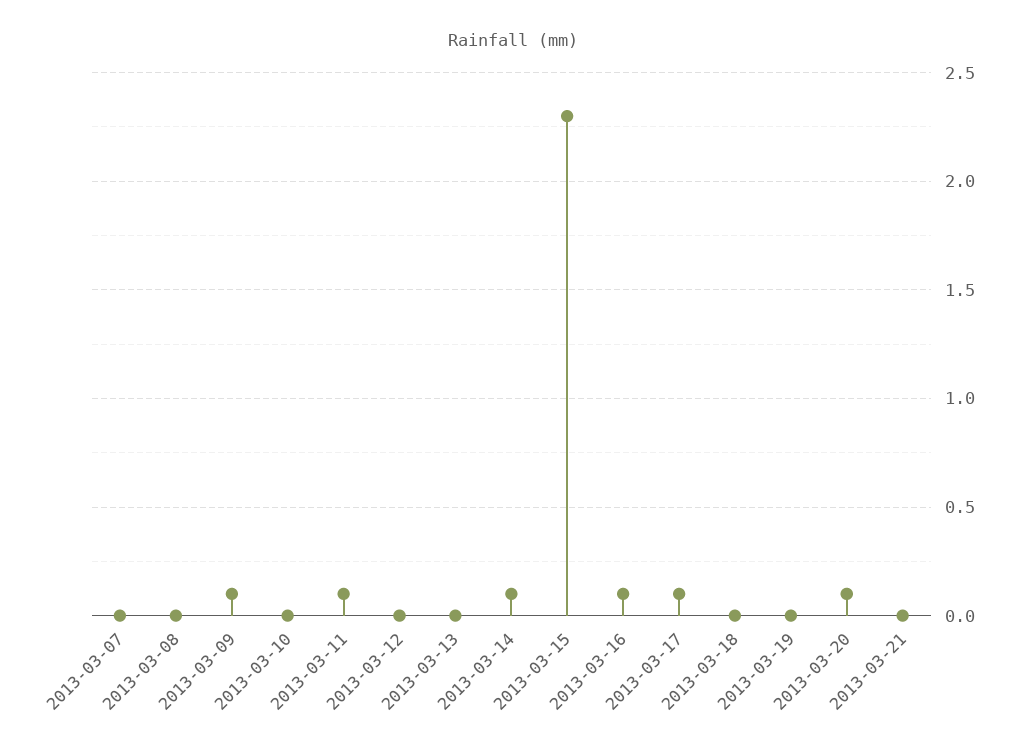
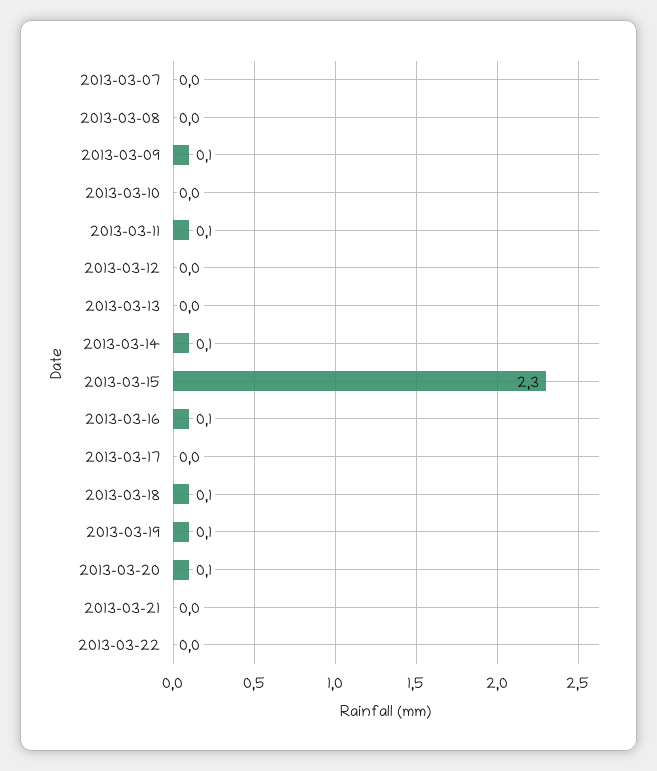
2013-03-17: 0.1 -> 0
2013-03-18: 0 -> 0.1
2013-03-19: 0 -> 0.1
2013-03-22: none -> 0

